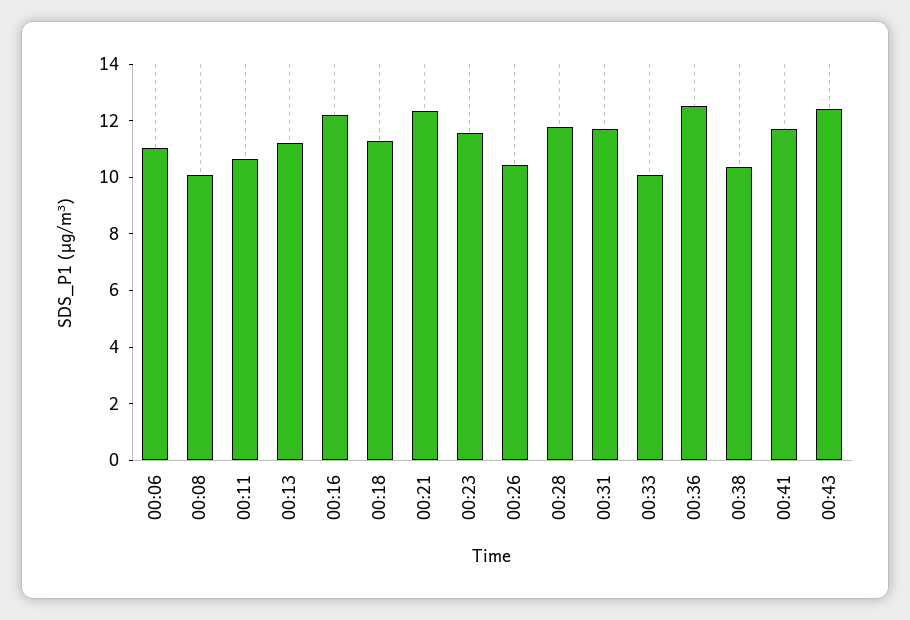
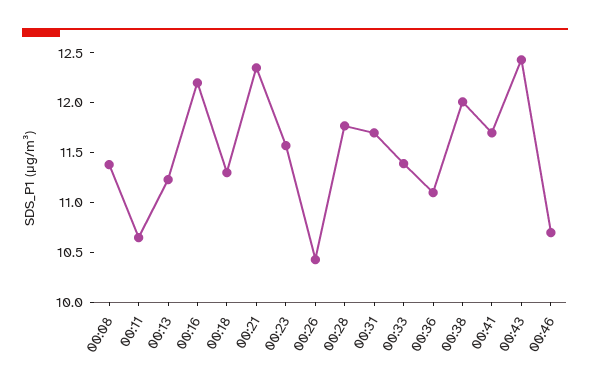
00:06: 11 -> none
00:08: 10 -> 11.4
00:33: 10 -> 11.4
00:36: 12.5 -> 11.1
00:38: 10.5 -> 12
00:46: none -> 10.7

